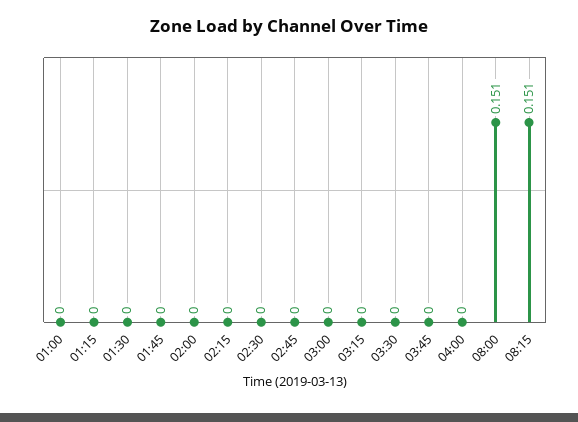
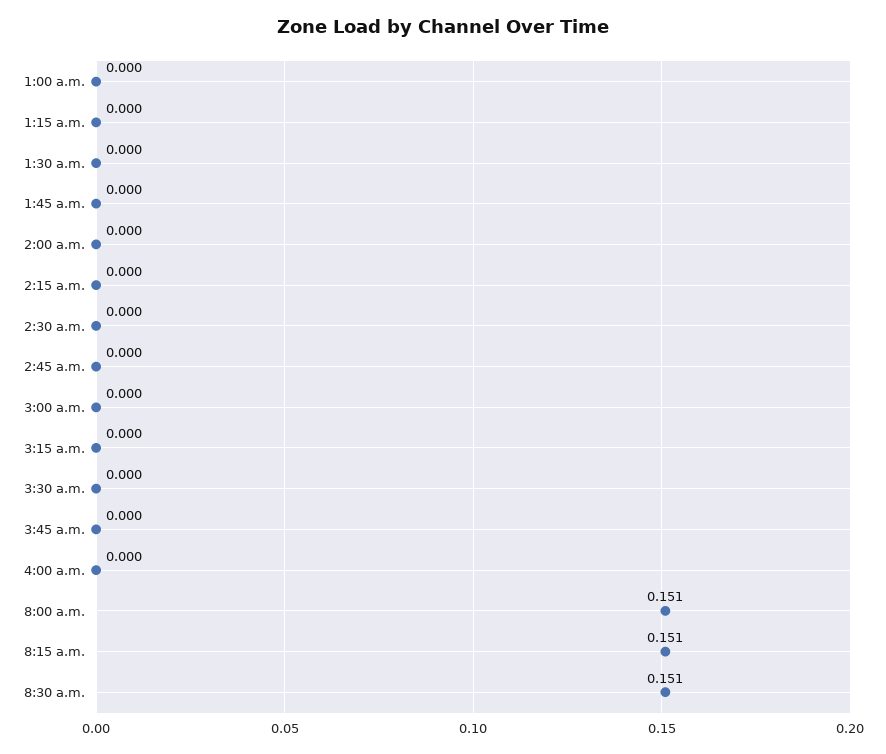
8:30 a.m.: none -> 0.151

